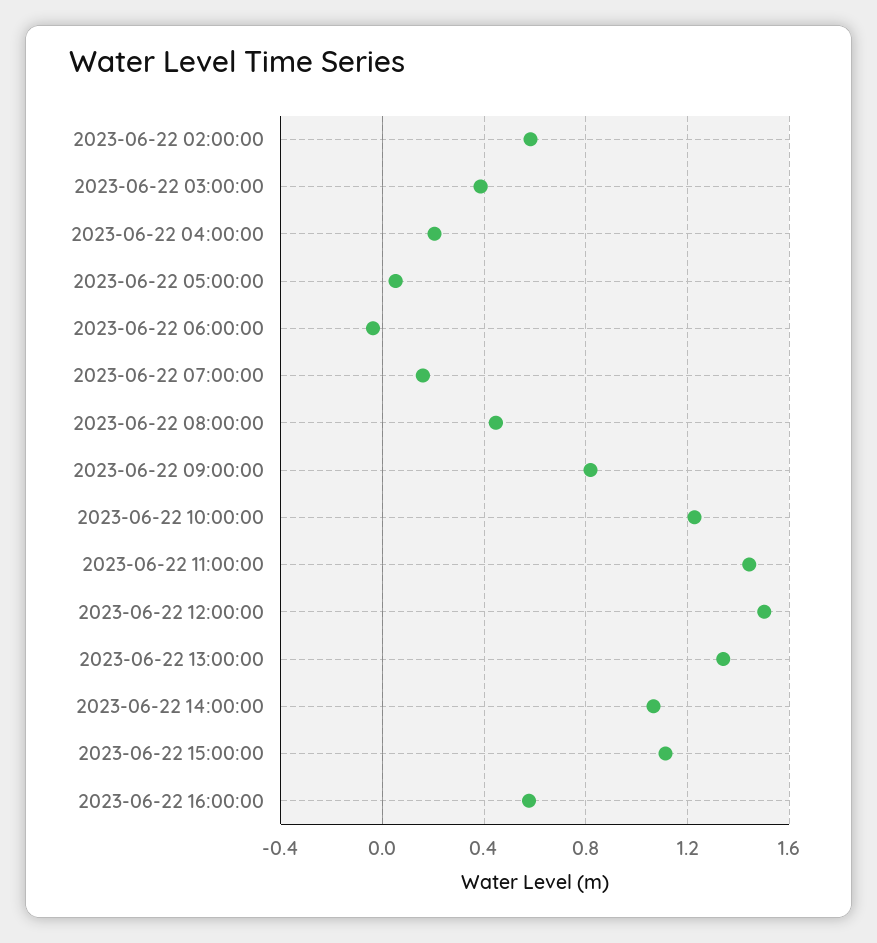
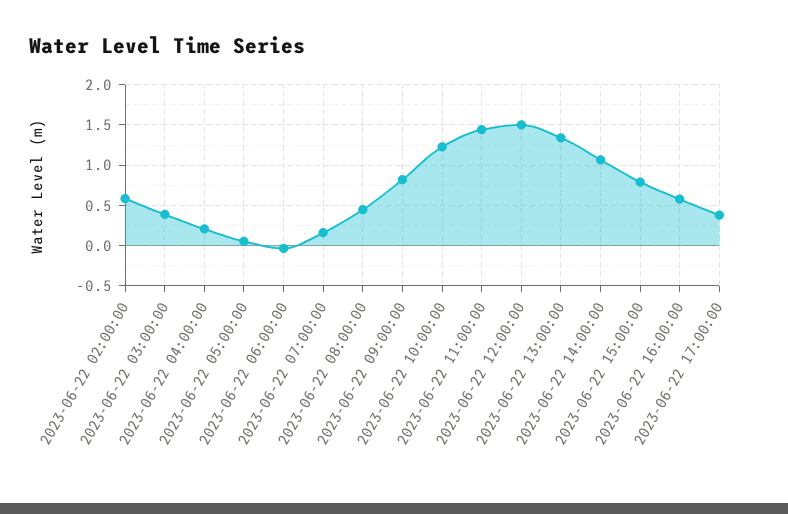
2023-06-22 15:00:00: 1.1 -> 0.8
2023-06-22 17:00:00: none -> 0.4

